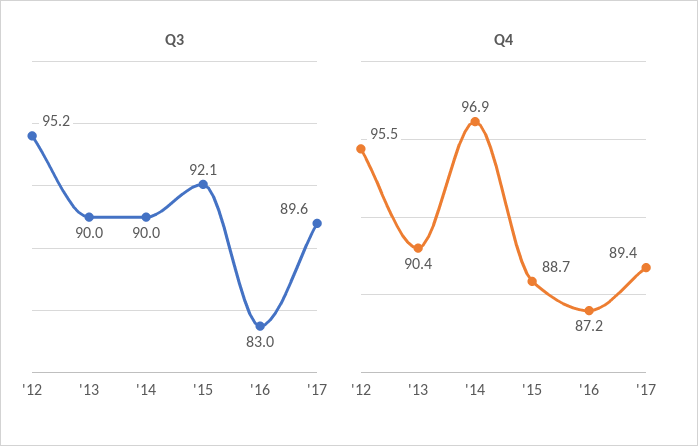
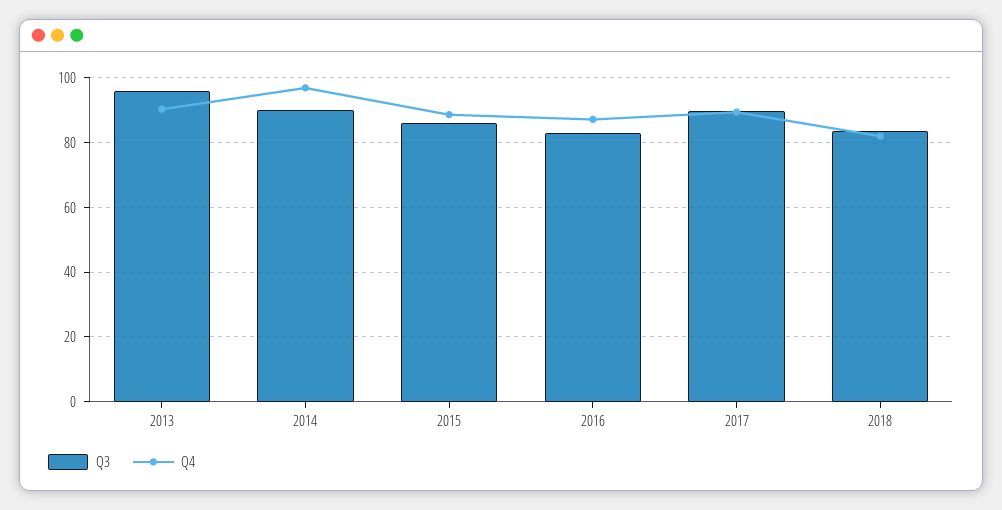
Q3, '12: 95.2 -> none
Q3, '13: 90 -> 96
Q3, '15: 92.1 -> 86
Q4, '12: 95.5 -> none
Q3, 2018: none -> 84
Q4, 2018: none -> 82

